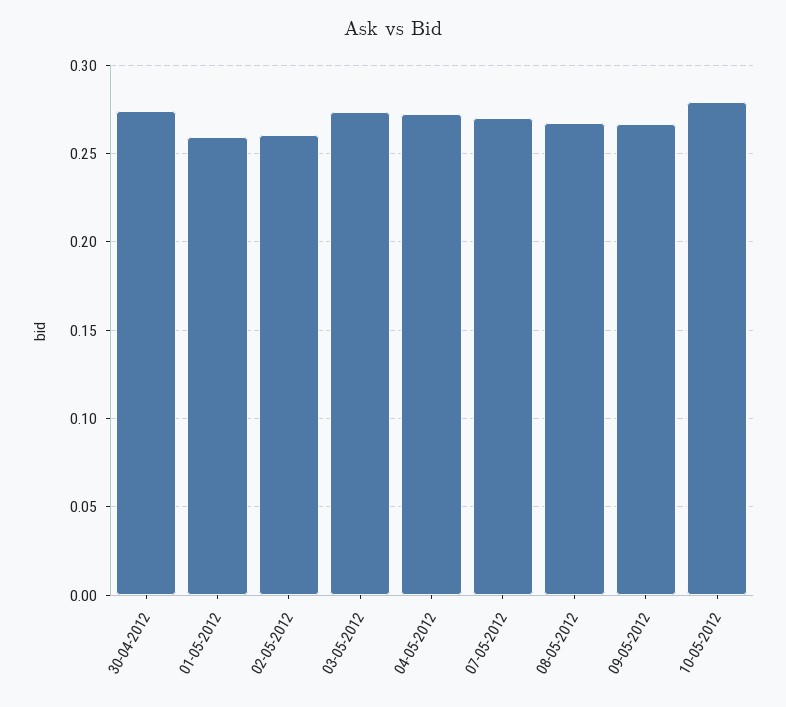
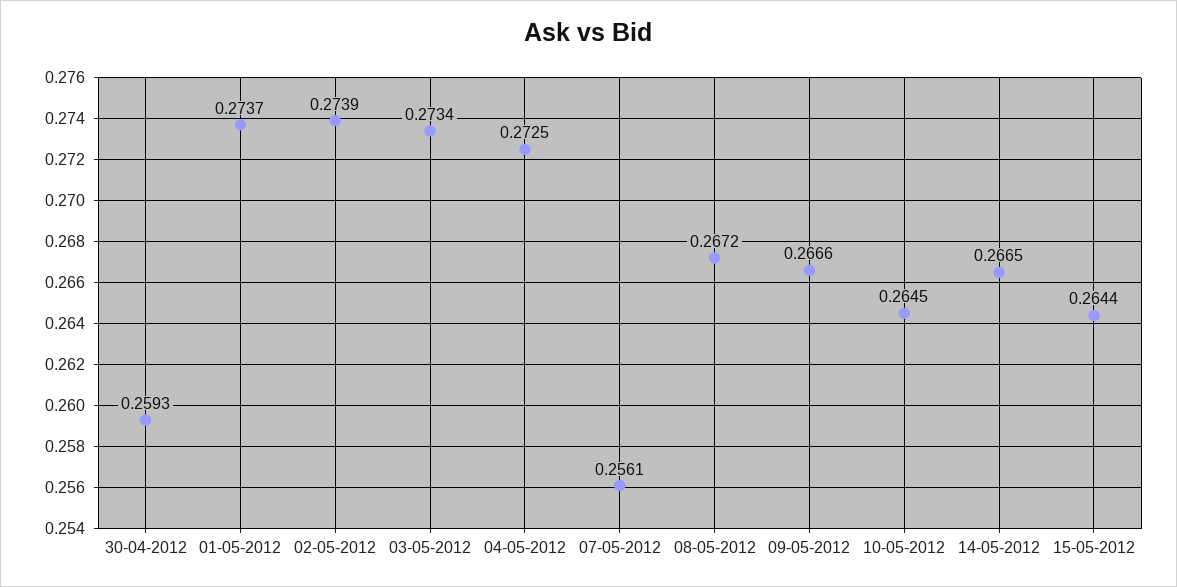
30-04-2012: 0.275 -> 0.2593
01-05-2012: 0.26 -> 0.2737
02-05-2012: 0.26 -> 0.2739
07-05-2012: 0.27 -> 0.2561
10-05-2012: 0.28 -> 0.2645
14-05-2012: none -> 0.2665
15-05-2012: none -> 0.2644

